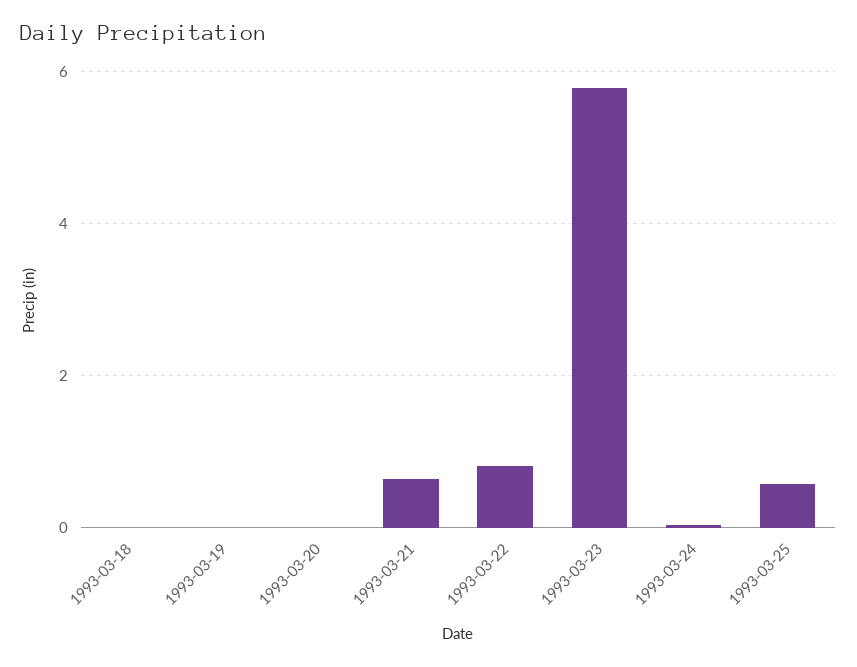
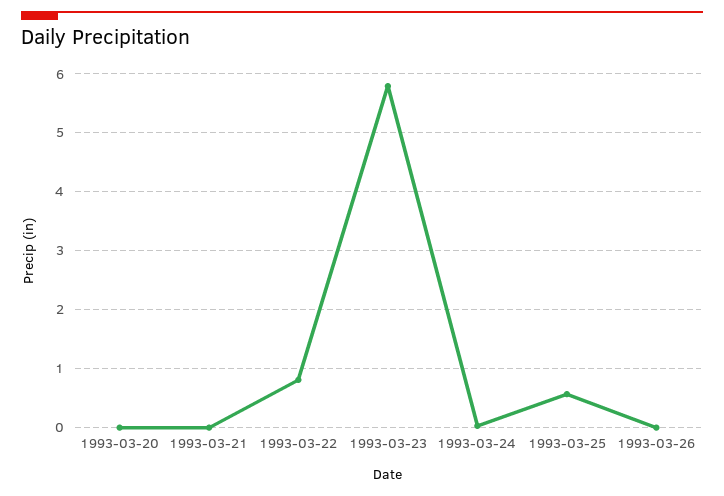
1993-03-18: 0 -> none
1993-03-19: 0 -> none
1993-03-21: 0.6 -> 0
1993-03-26: none -> 0

